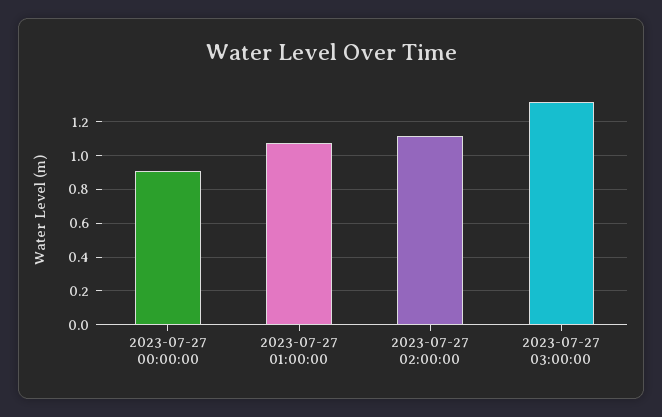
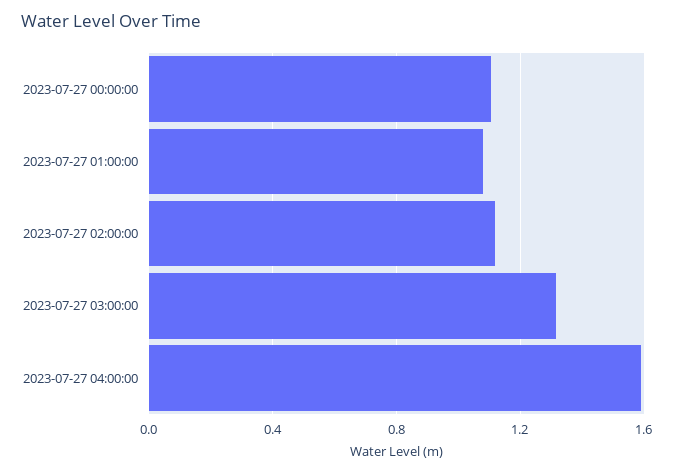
2023-07-27 00:00:00: 0.9 -> 1.1
2023-07-27 04:00:00: none -> 1.6

